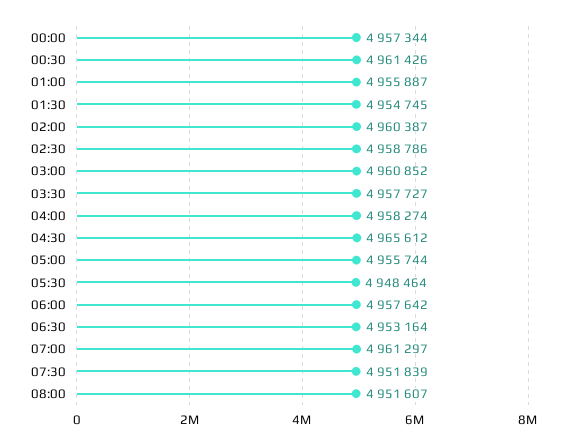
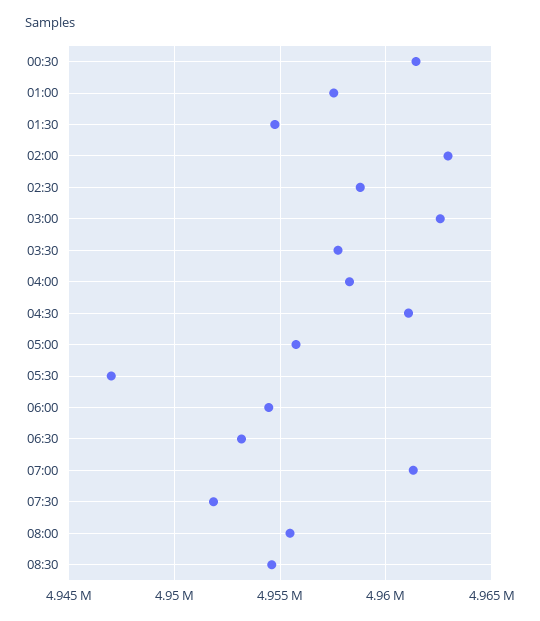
00:00: 4957344 -> none
01:00: 4955887 -> 4957500
02:00: 4960387 -> 4963000
03:00: 4960852 -> 4962500
04:30: 4965612 -> 4961000
05:30: 4948464 -> 4947000
06:00: 4957642 -> 4954500
08:00: 4951607 -> 4955500
08:30: none -> 4954500

